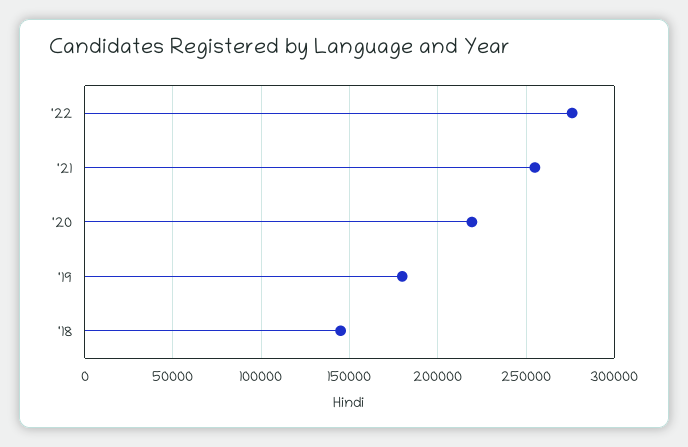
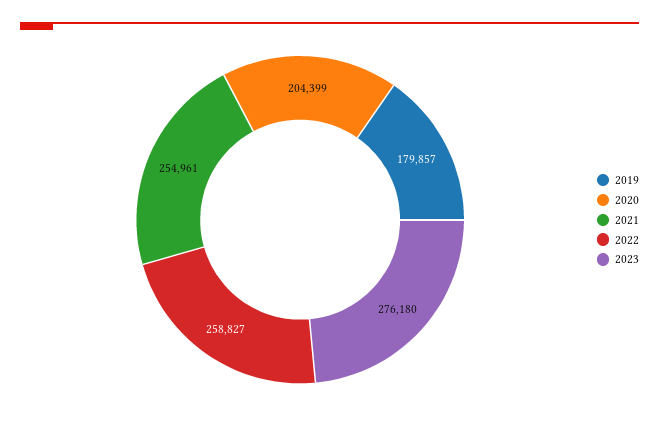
'22: 275000 -> 258827
'20: 220000 -> 204399
'18: 145000 -> none
2023: none -> 276180

